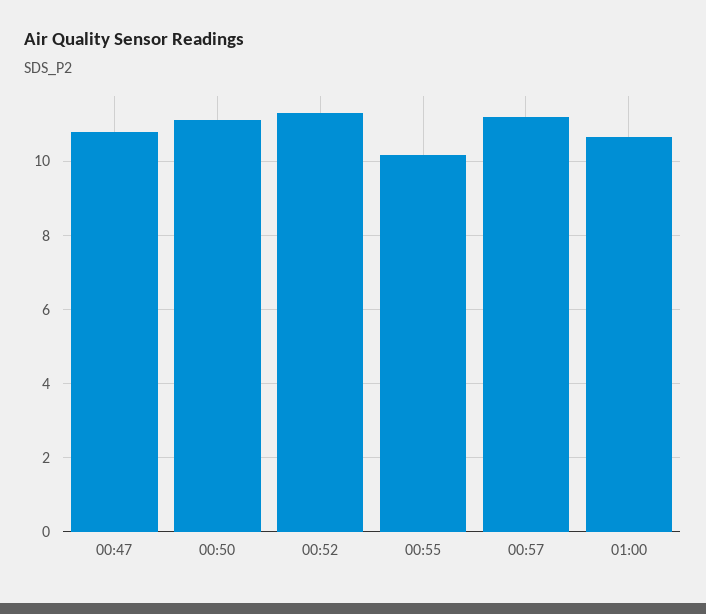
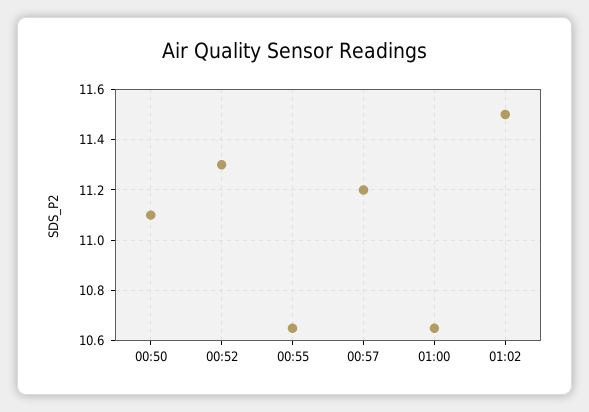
00:47: 10.8 -> none
00:55: 10.2 -> 10.65
01:02: none -> 11.5

